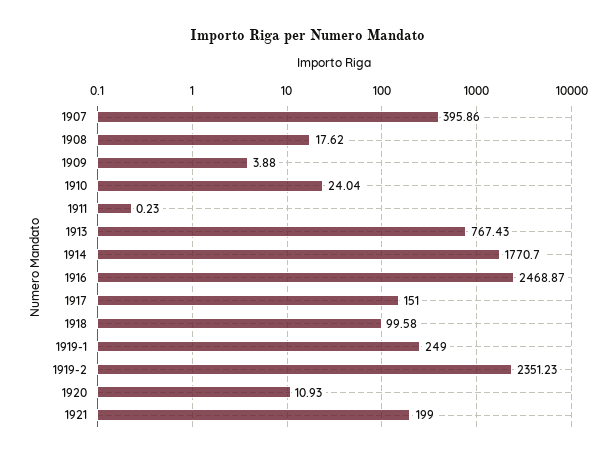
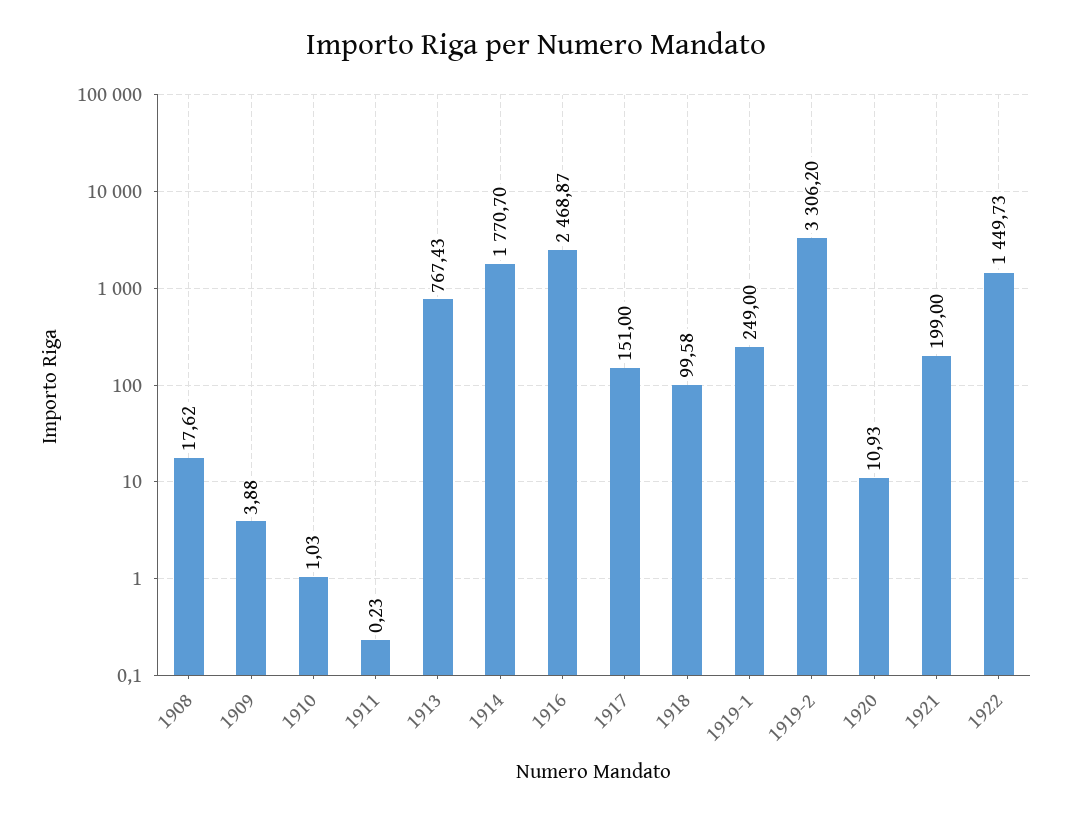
1907: 395.86 -> none
1910: 24.04 -> 1.03
1919-2: 2351.23 -> 3306.2
1922: none -> 1449.73

